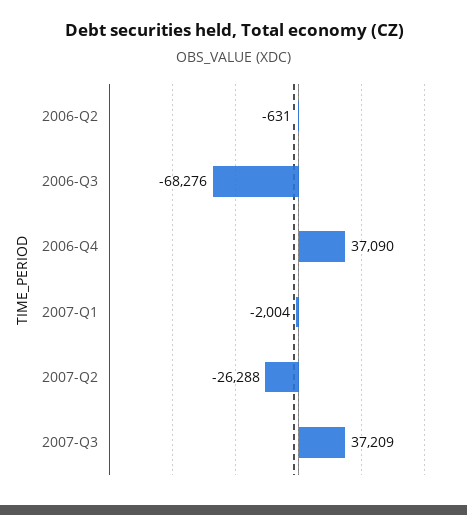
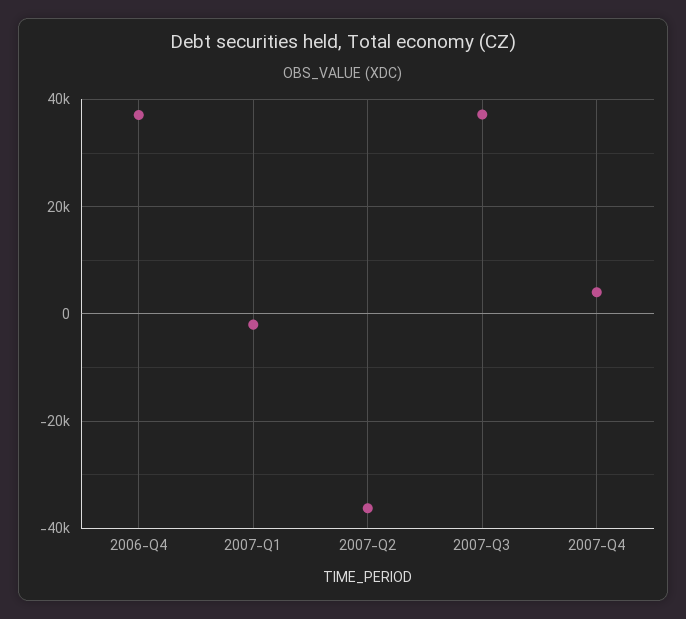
2006-Q2: -631 -> none
2006-Q3: -68276 -> none
2007-Q2: -26288 -> -36000
2007-Q4: none -> 4000

